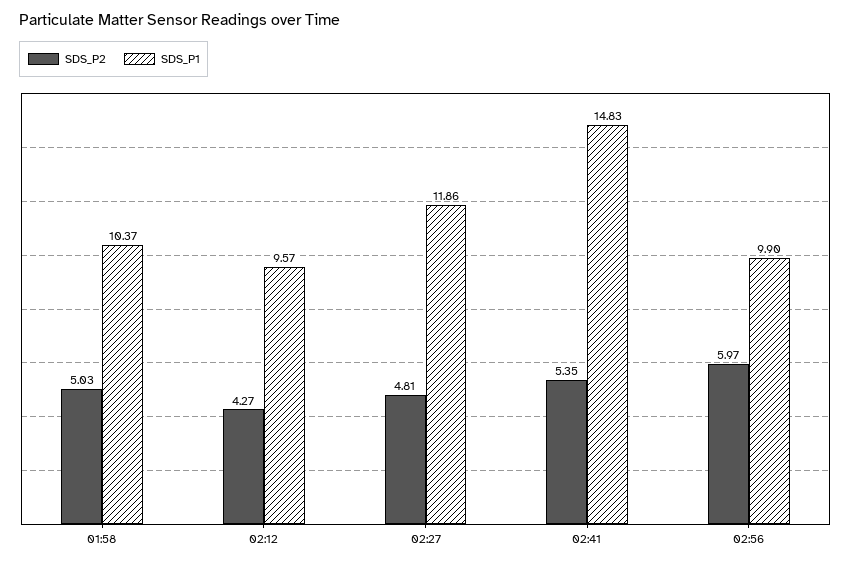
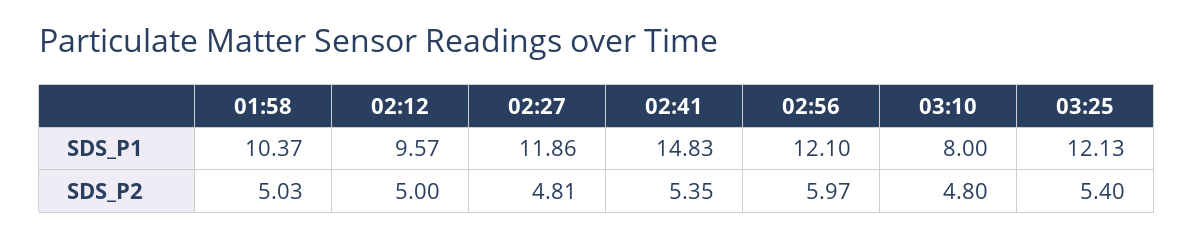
SDS_P2, 02:12: 4.27 -> 5
SDS_P1, 02:56: 9.9 -> 12.1
SDS_P1, 03:10: none -> 8
SDS_P1, 03:25: none -> 12.13
SDS_P2, 03:10: none -> 4.8
SDS_P2, 03:25: none -> 5.4

